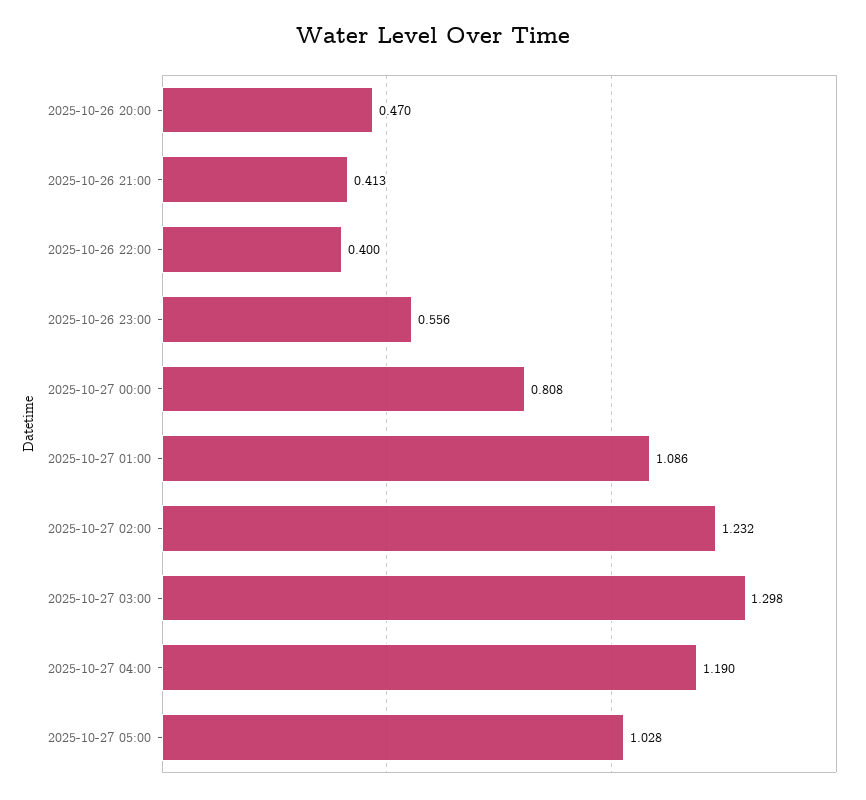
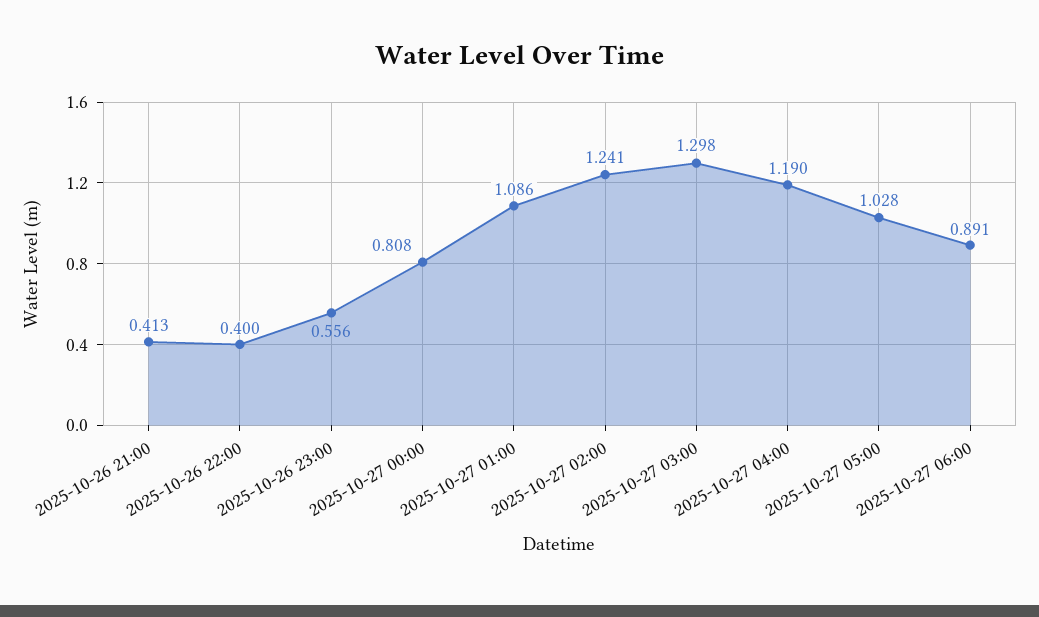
2025-10-26 20:00: 0.47 -> none
2025-10-27 02:00: 1.232 -> 1.241
2025-10-27 06:00: none -> 0.891

